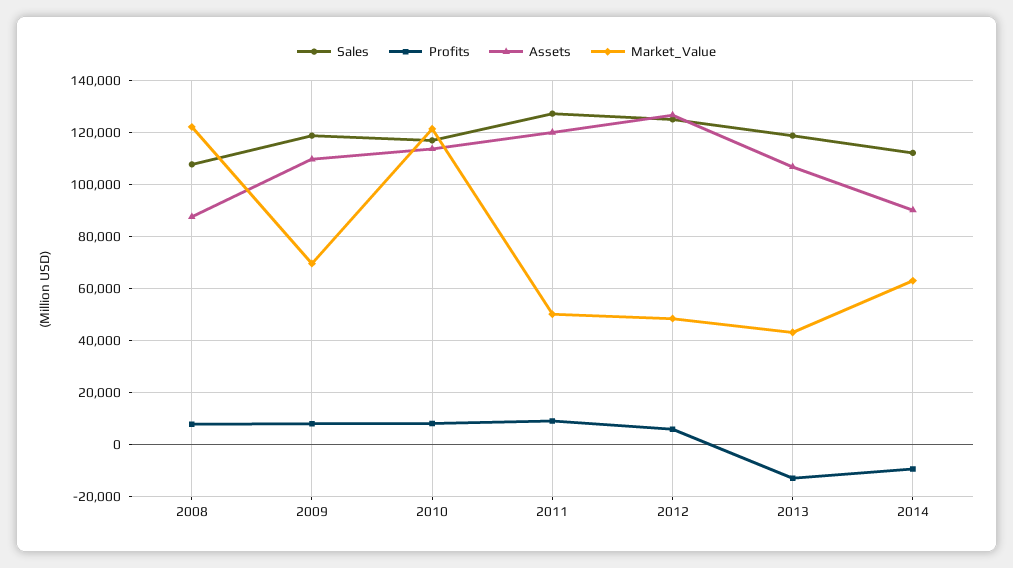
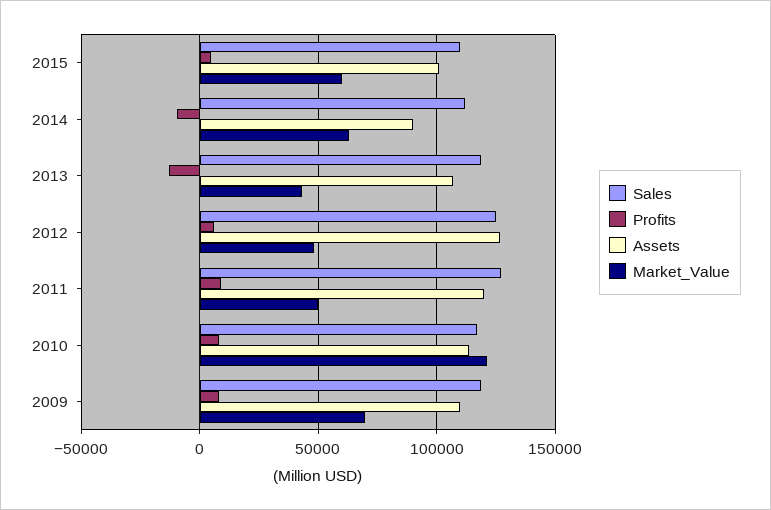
Sales, 2008: 107500 -> none
Profits, 2008: 7500 -> none
Assets, 2008: 87500 -> none
Market_Value, 2008: 122500 -> none
Sales, 2015: none -> 110000
Profits, 2015: none -> 5000
Assets, 2015: none -> 100000
Market_Value, 2015: none -> 60000

